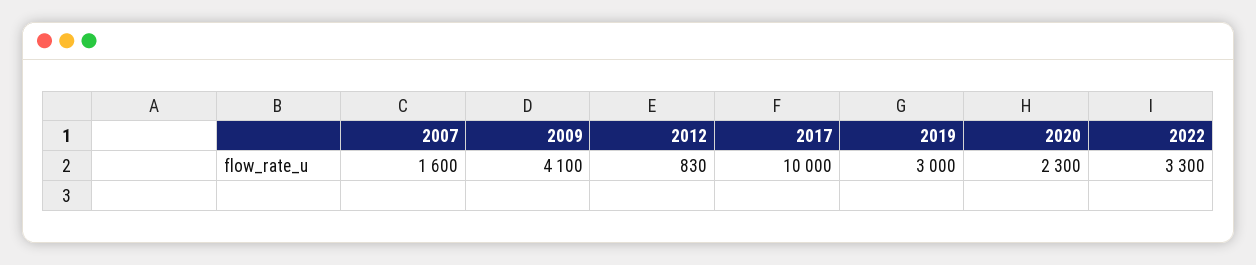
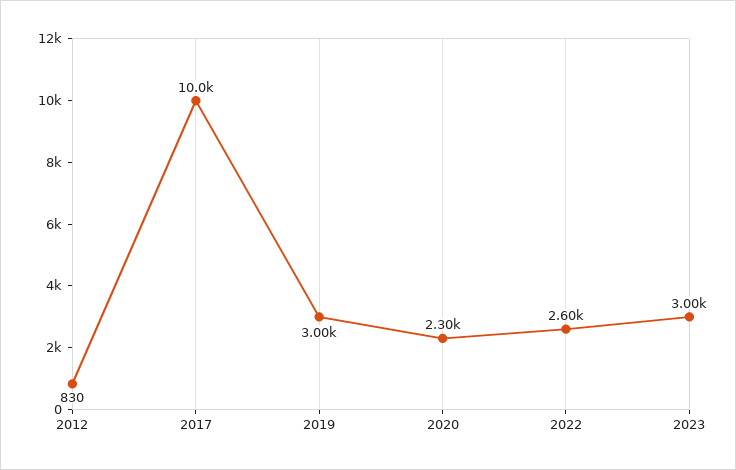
2007: 1600 -> none
2009: 4100 -> none
2022: 3300 -> 2600
2023: none -> 3000

